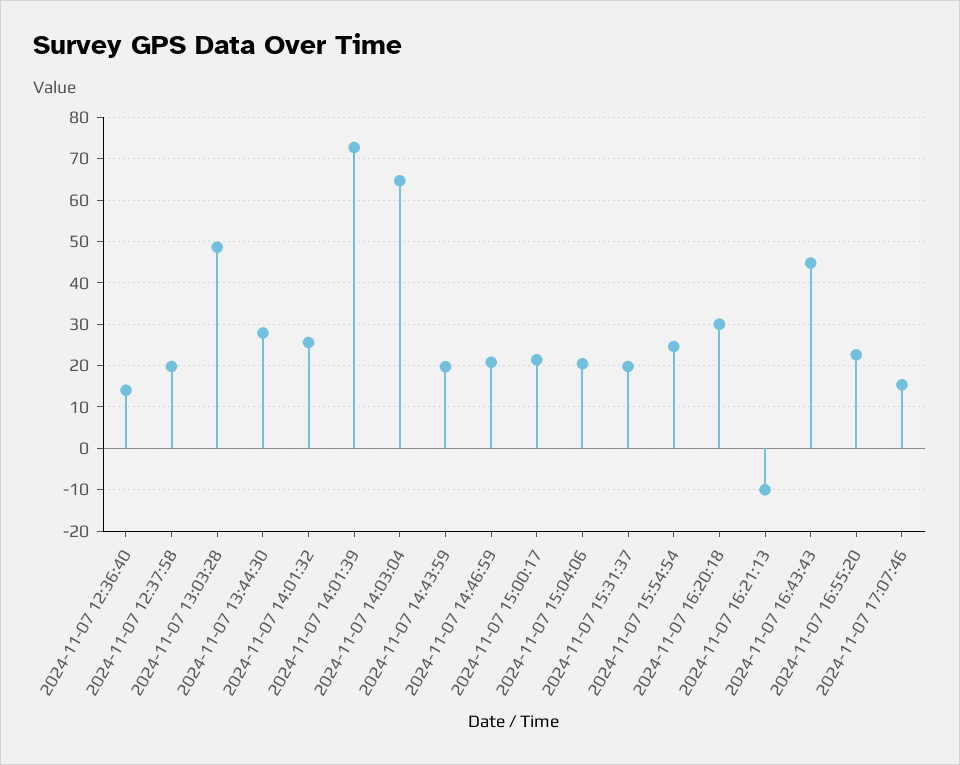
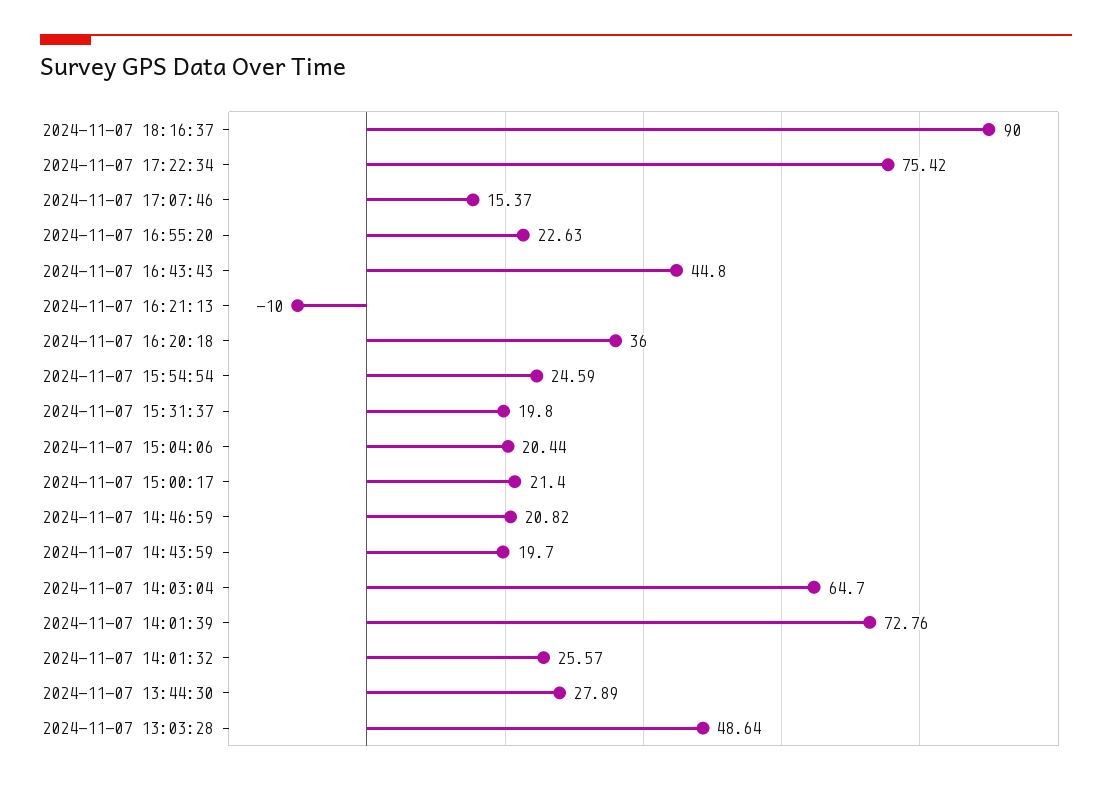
2024-11-07 12:36:40: 14 -> none
2024-11-07 12:37:58: 20 -> none
2024-11-07 16:20:18: 30 -> 36
2024-11-07 18:16:37: none -> 90
2024-11-07 17:22:34: none -> 75.42

